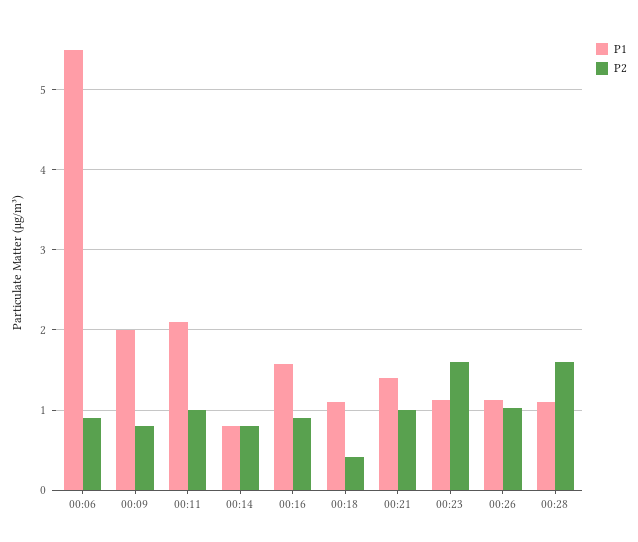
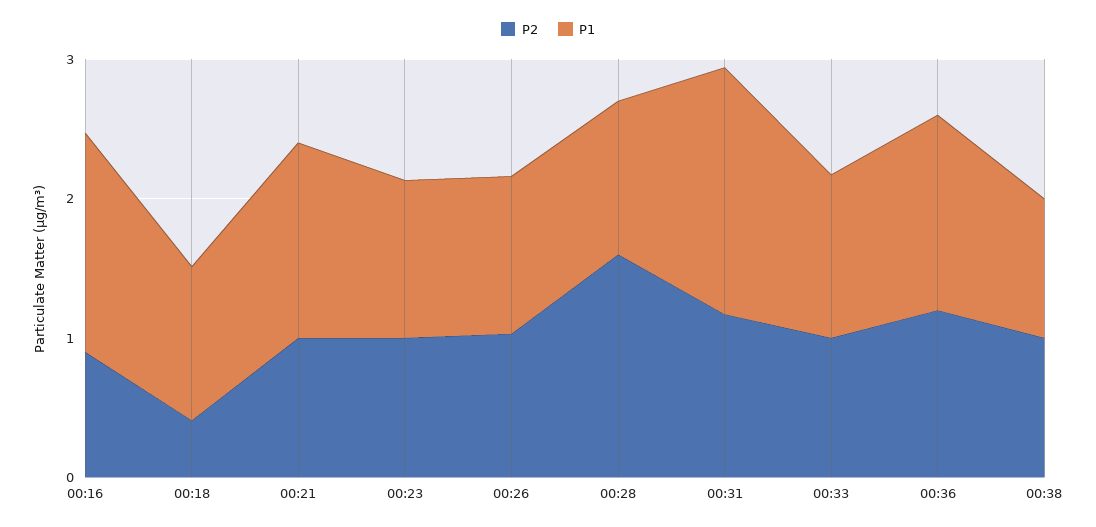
P1, 00:06: 5.5 -> none
P2, 00:06: 0.9 -> none
P1, 00:09: 2 -> none
P2, 00:09: 0.8 -> none
P1, 00:11: 2.1 -> none
P2, 00:11: 1 -> none
P1, 00:14: 0.8 -> none
P2, 00:14: 0.8 -> none
P2, 00:23: 1.6 -> 1
P2, 00:31: none -> 1.2
P1, 00:31: none -> 1.8
P2, 00:33: none -> 1
P1, 00:33: none -> 1.2
P2, 00:36: none -> 1.2
P1, 00:36: none -> 1.4
P2, 00:38: none -> 1
P1, 00:38: none -> 1

